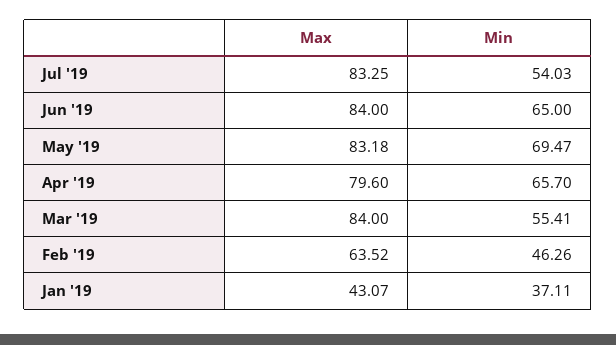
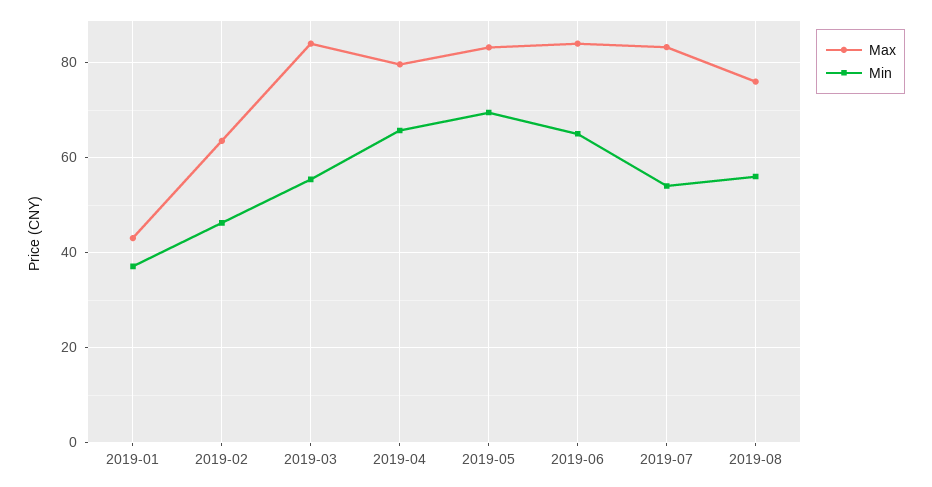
Max, 2019-08: none -> 76
Min, 2019-08: none -> 56

